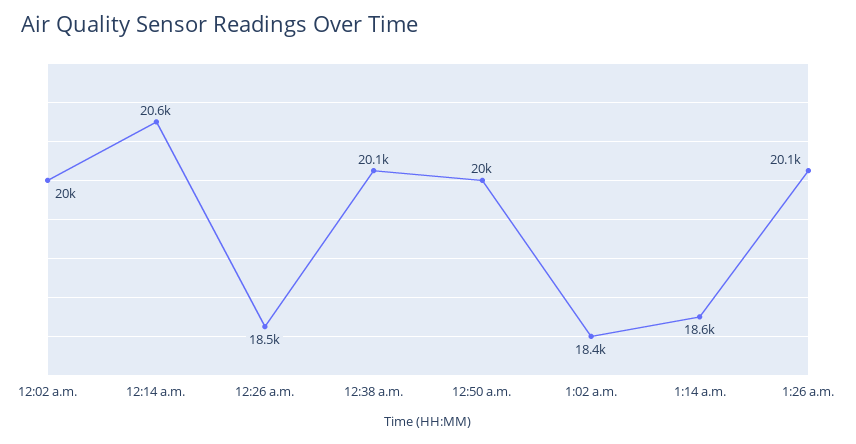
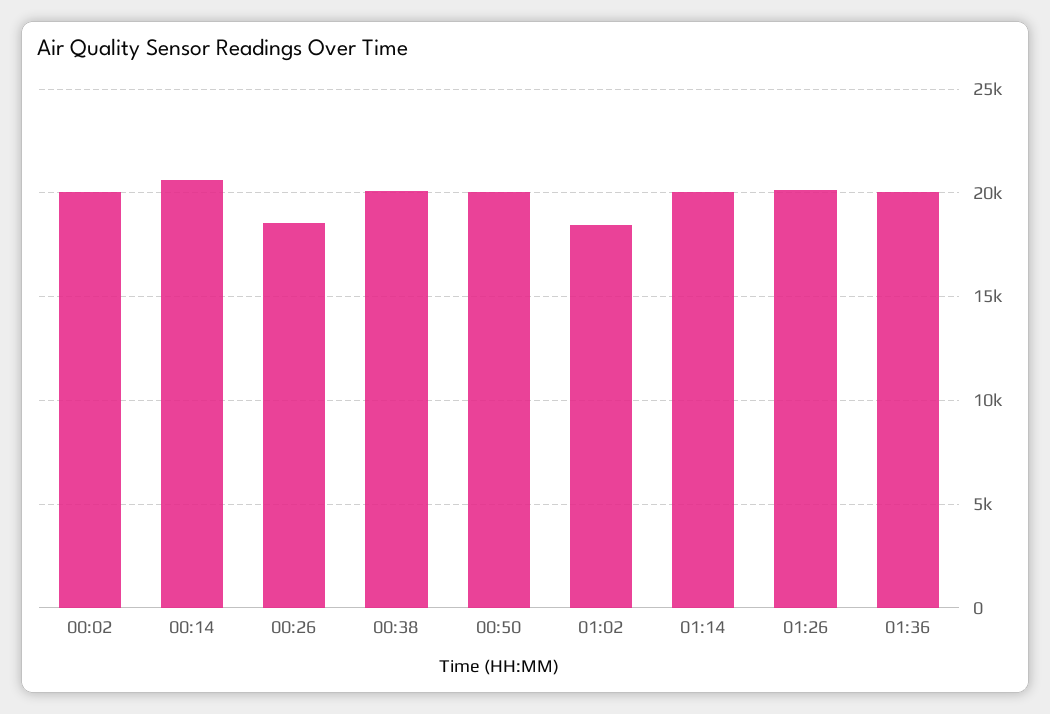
1:14 a.m.: 18600 -> 20000
01:36: none -> 20000

